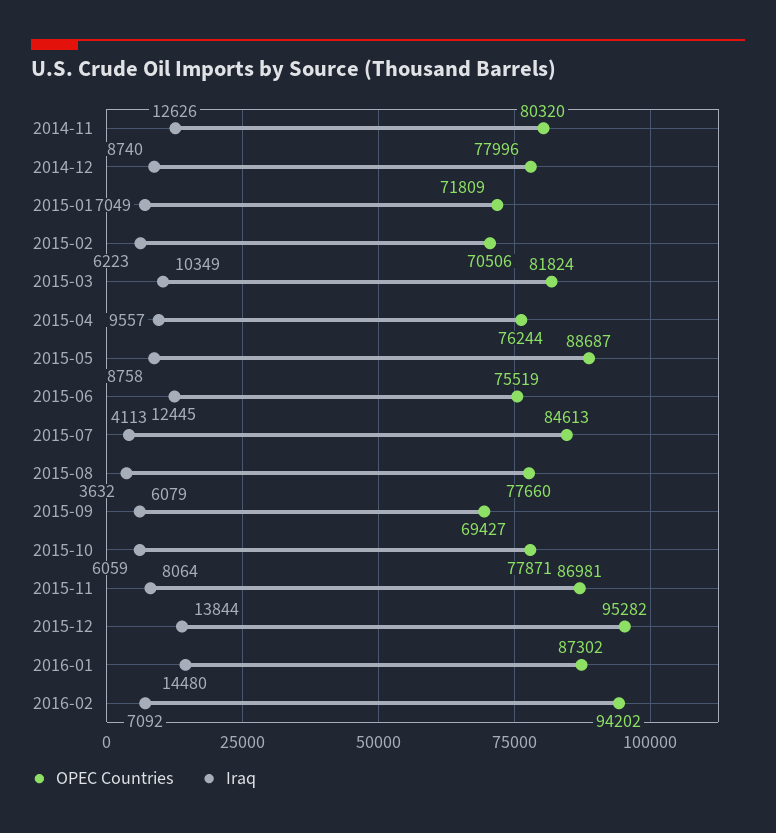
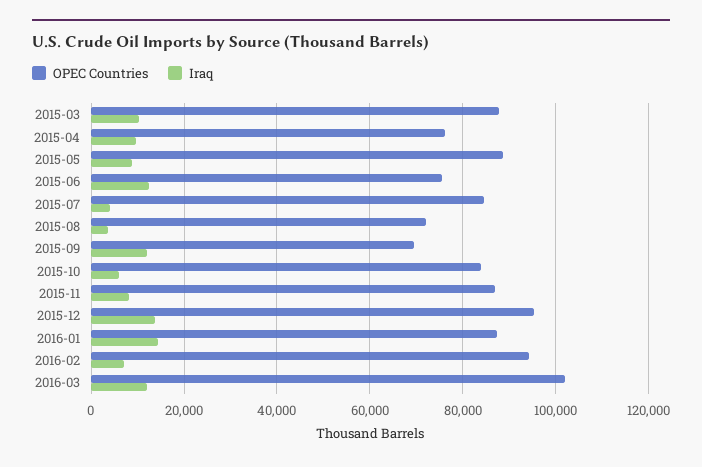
OPEC Countries, 2014-11: 80320 -> none
Iraq, 2014-11: 12626 -> none
OPEC Countries, 2014-12: 77996 -> none
Iraq, 2014-12: 8740 -> none
OPEC Countries, 2015-01: 71809 -> none
Iraq, 2015-01: 7049 -> none
OPEC Countries, 2015-02: 70506 -> none
Iraq, 2015-02: 6223 -> none
OPEC Countries, 2015-03: 81824 -> 88000
OPEC Countries, 2015-08: 77660 -> 72000
Iraq, 2015-09: 6079 -> 12000
OPEC Countries, 2015-10: 77871 -> 84000
OPEC Countries, 2016-03: none -> 102000
Iraq, 2016-03: none -> 12000

